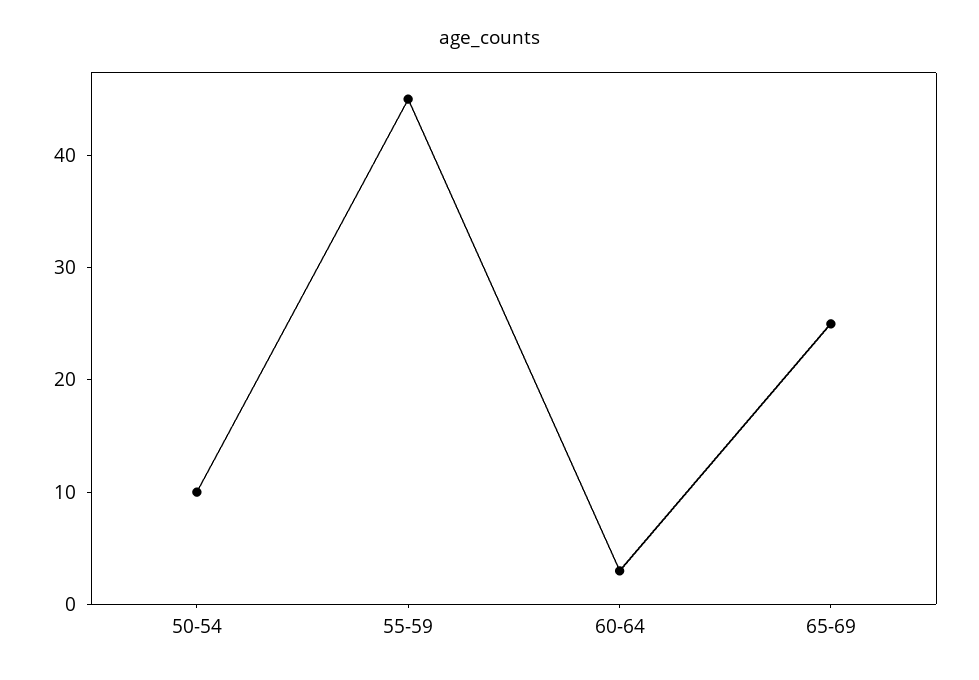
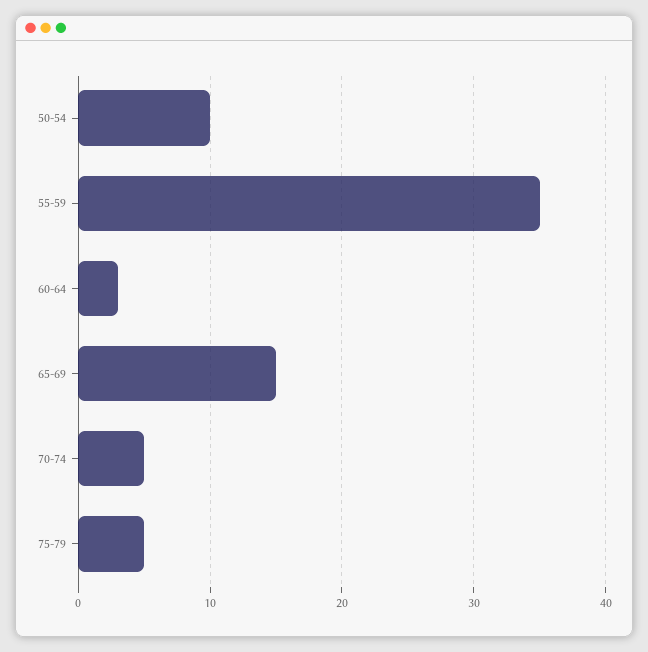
55-59: 45 -> 35
65-69: 25 -> 15
70-74: none -> 5
75-79: none -> 5

